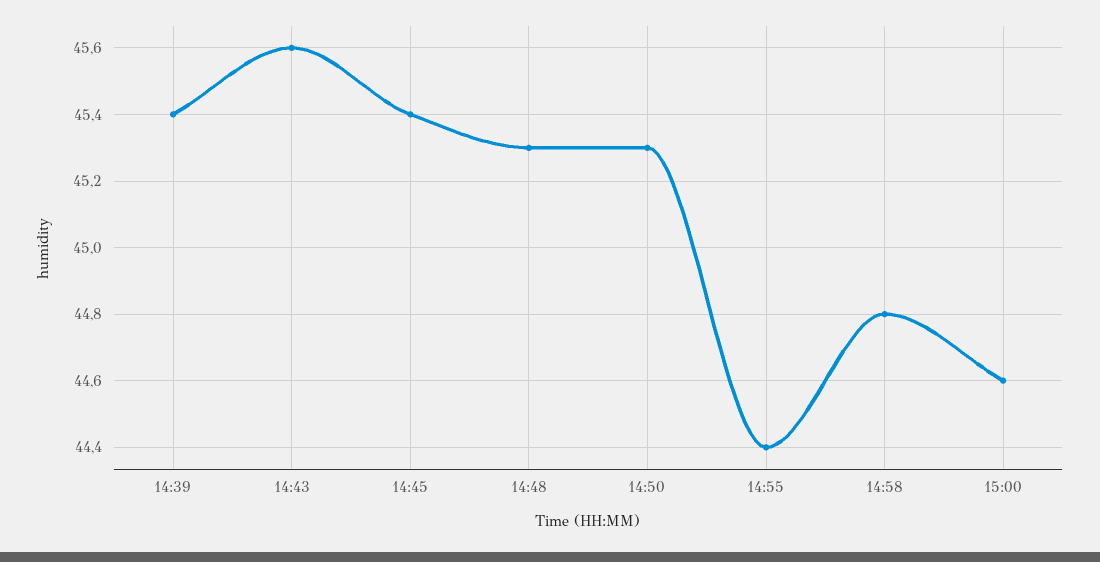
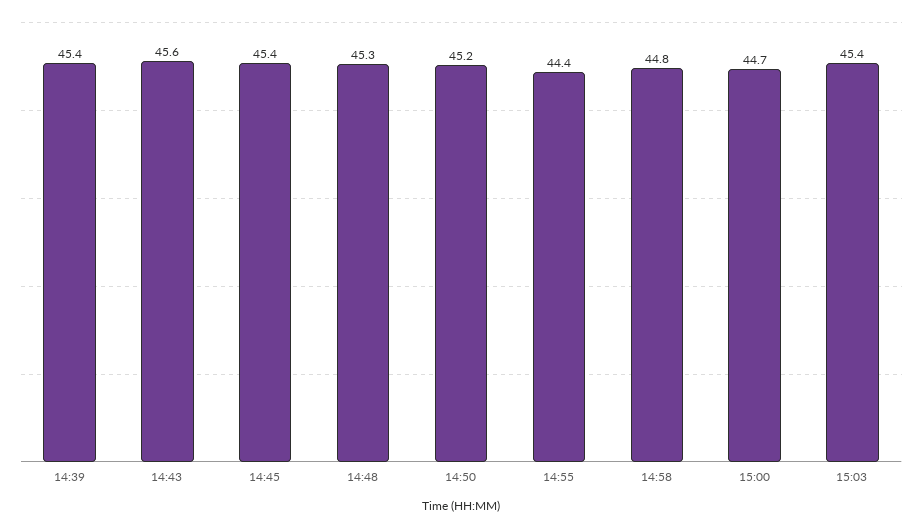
14:50: 45.3 -> 45.2
15:00: 44.6 -> 44.7
15:03: none -> 45.4

